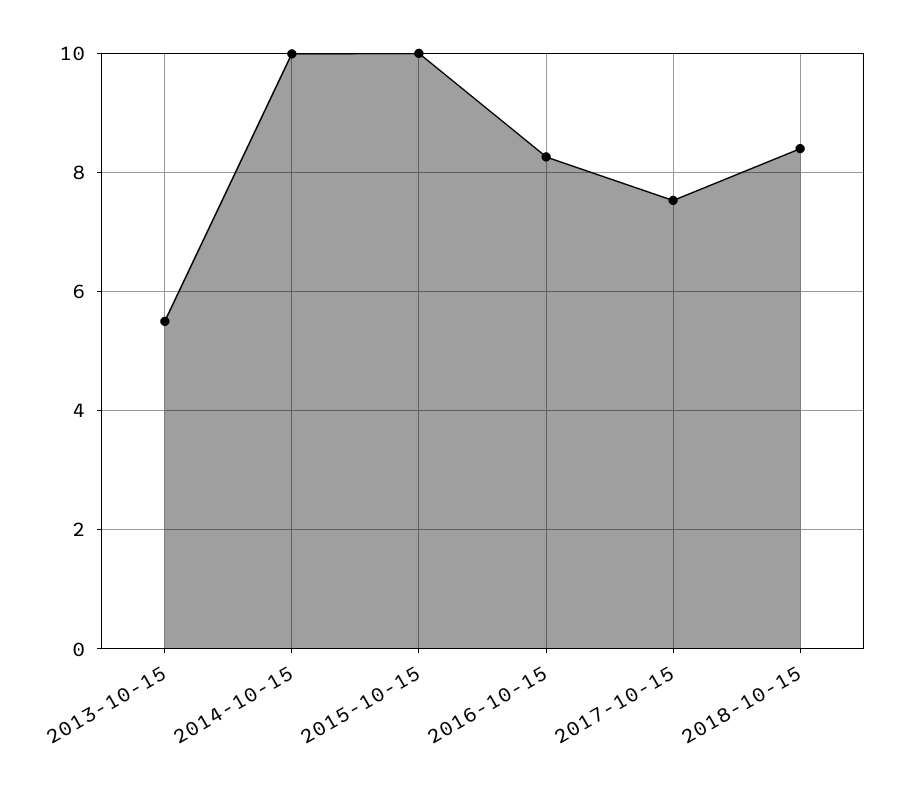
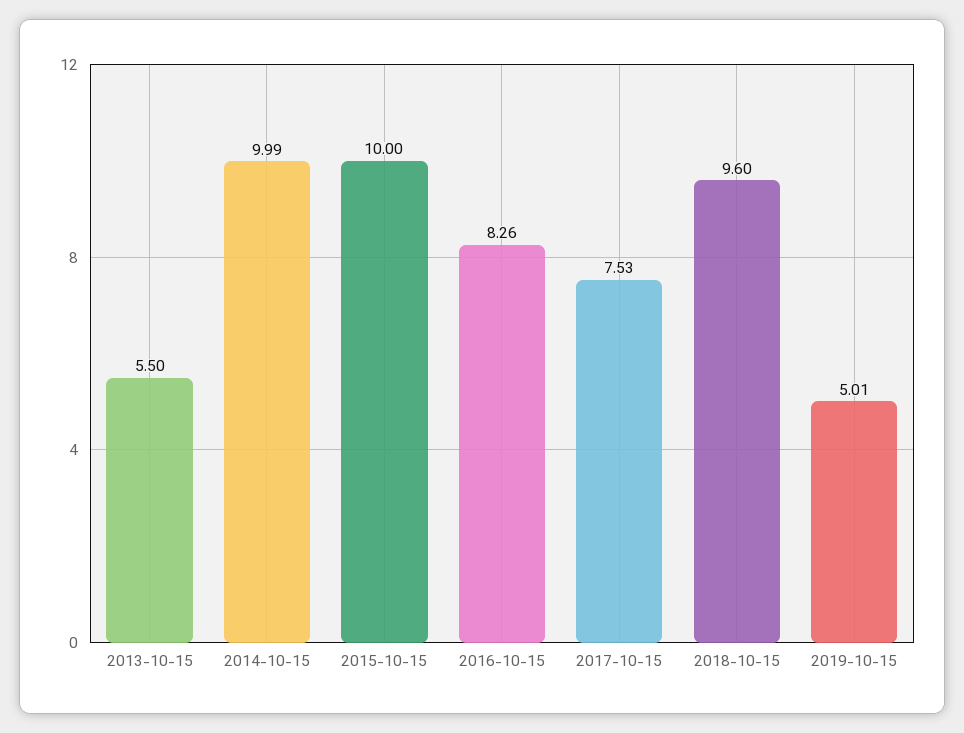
2018-10-15: 8.4 -> 9.6
2019-10-15: none -> 5.01

